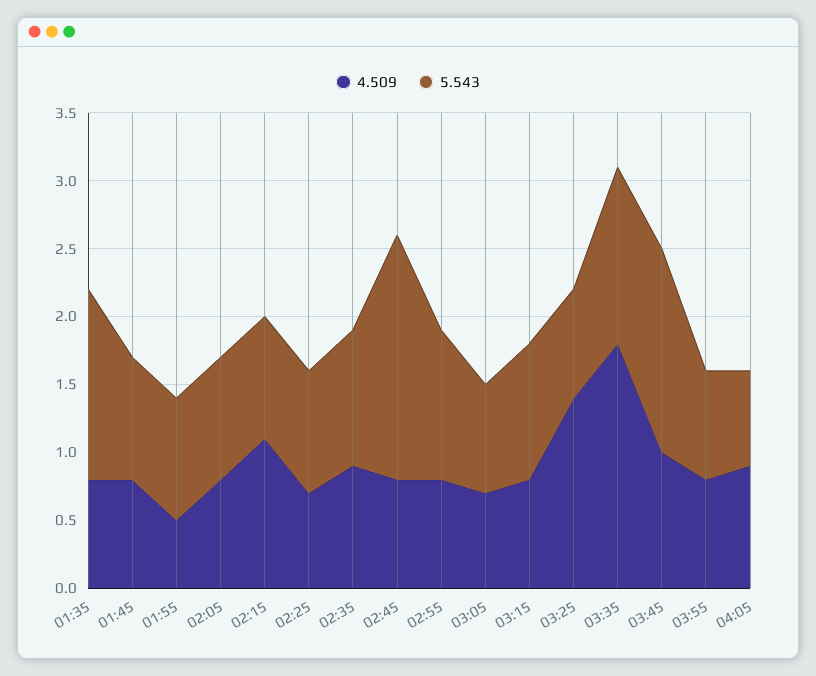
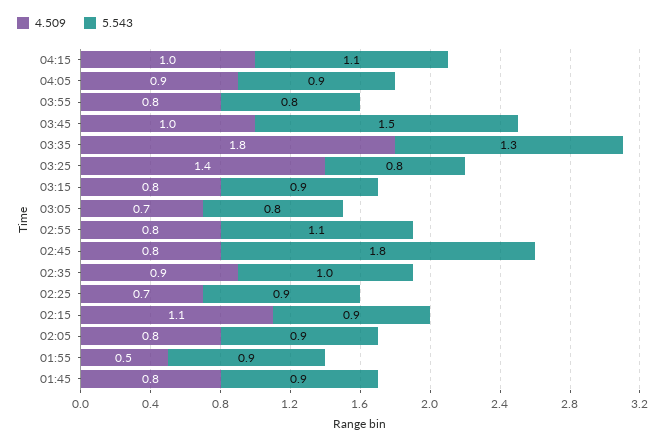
4.509, 01:35: 0.8 -> none
5.543, 01:35: 1.4 -> none
5.543, 03:15: 1 -> 0.9
5.543, 04:05: 0.7 -> 0.9
4.509, 04:15: none -> 1
5.543, 04:15: none -> 1.1

